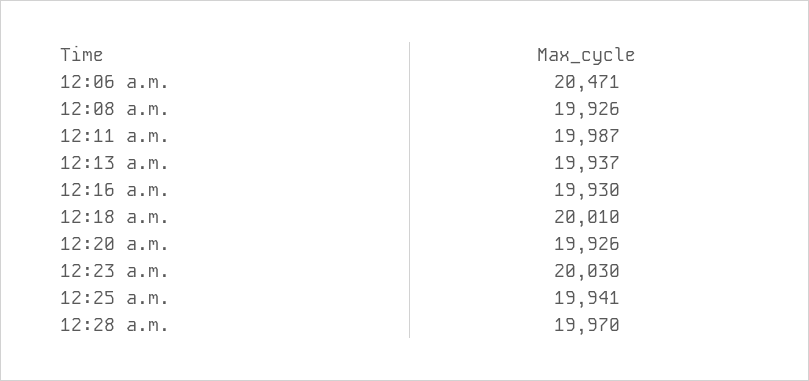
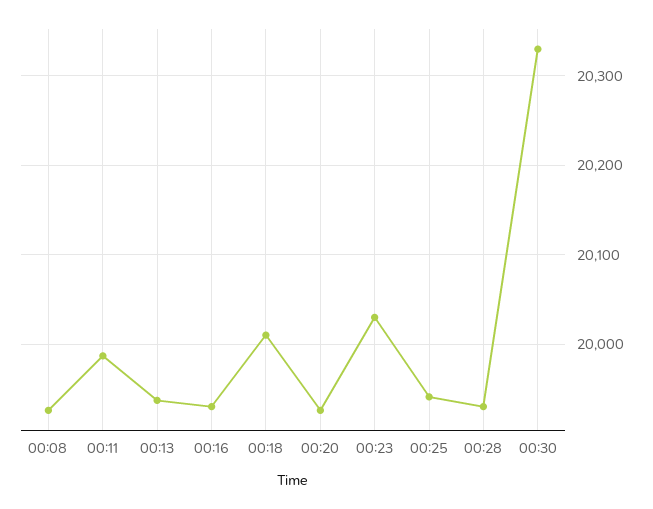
12:06 a.m.: 20471 -> none
12:28 a.m.: 19970 -> 19930
00:30: none -> 20330

